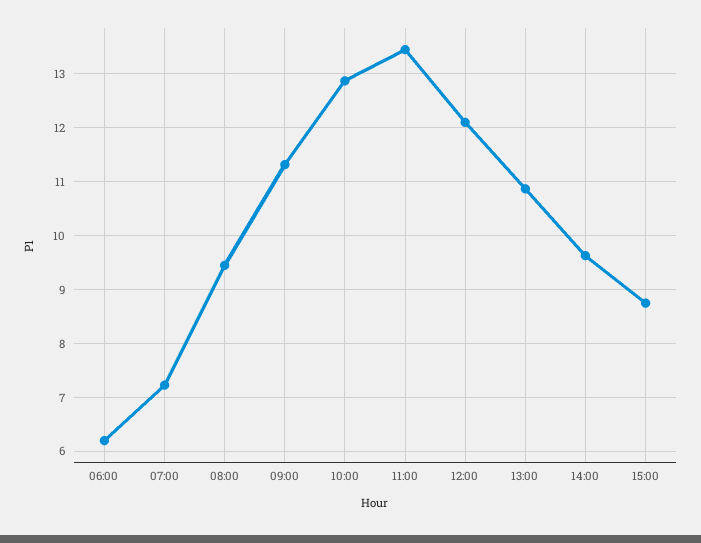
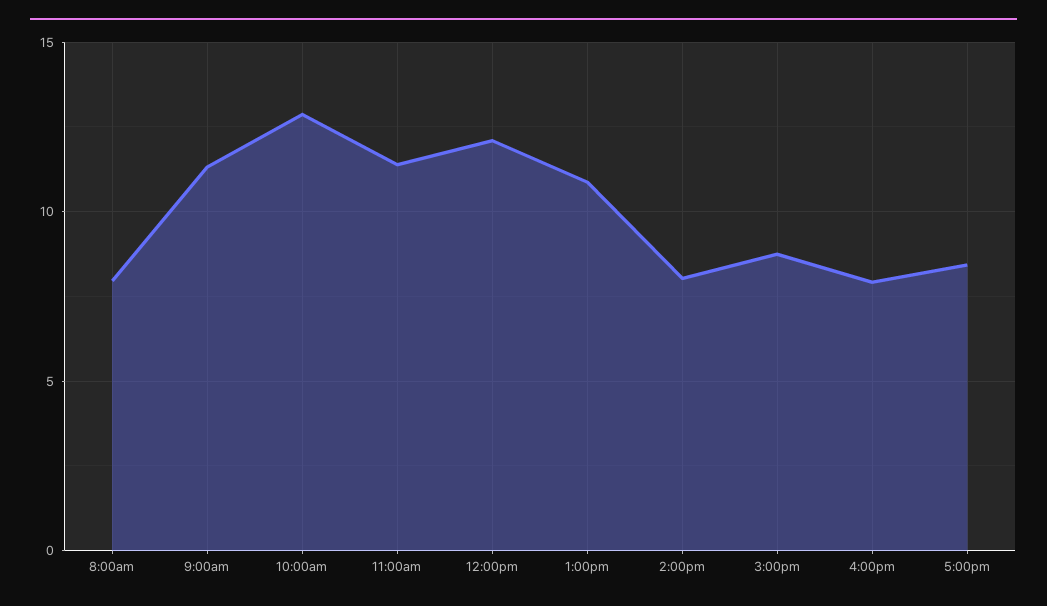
06:00: 6.2 -> none
07:00: 7.2 -> none
08:00: 9.4 -> 8
11:00: 13.4 -> 11.5
14:00: 9.6 -> 8
4:00pm: none -> 8
5:00pm: none -> 8.5

